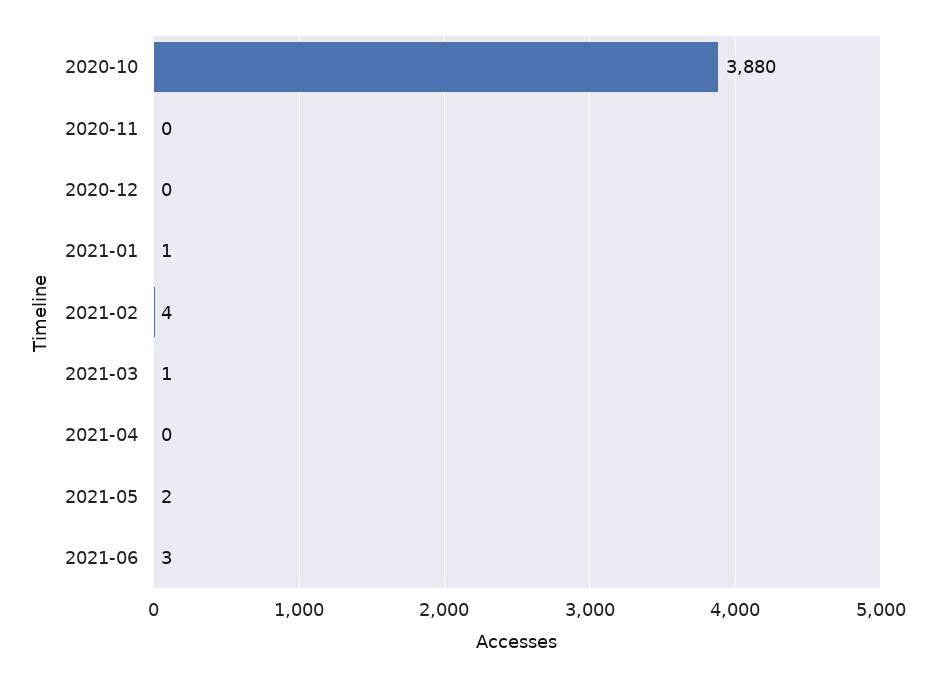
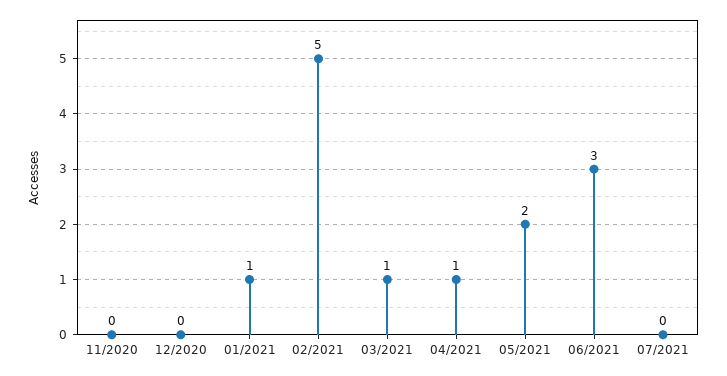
2020-10: 3880 -> none
2021-02: 4 -> 5
2021-04: 0 -> 1
07/2021: none -> 0

